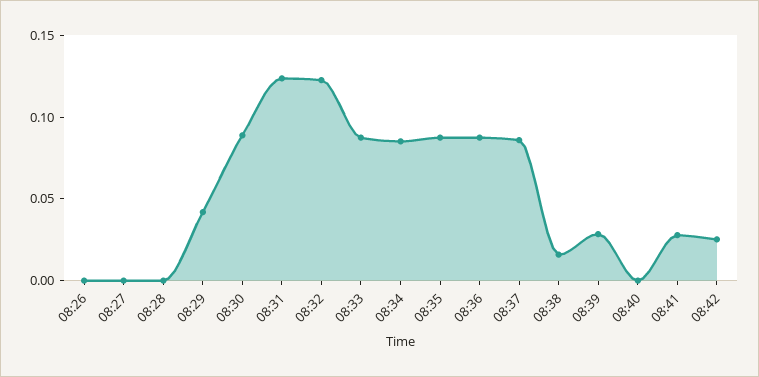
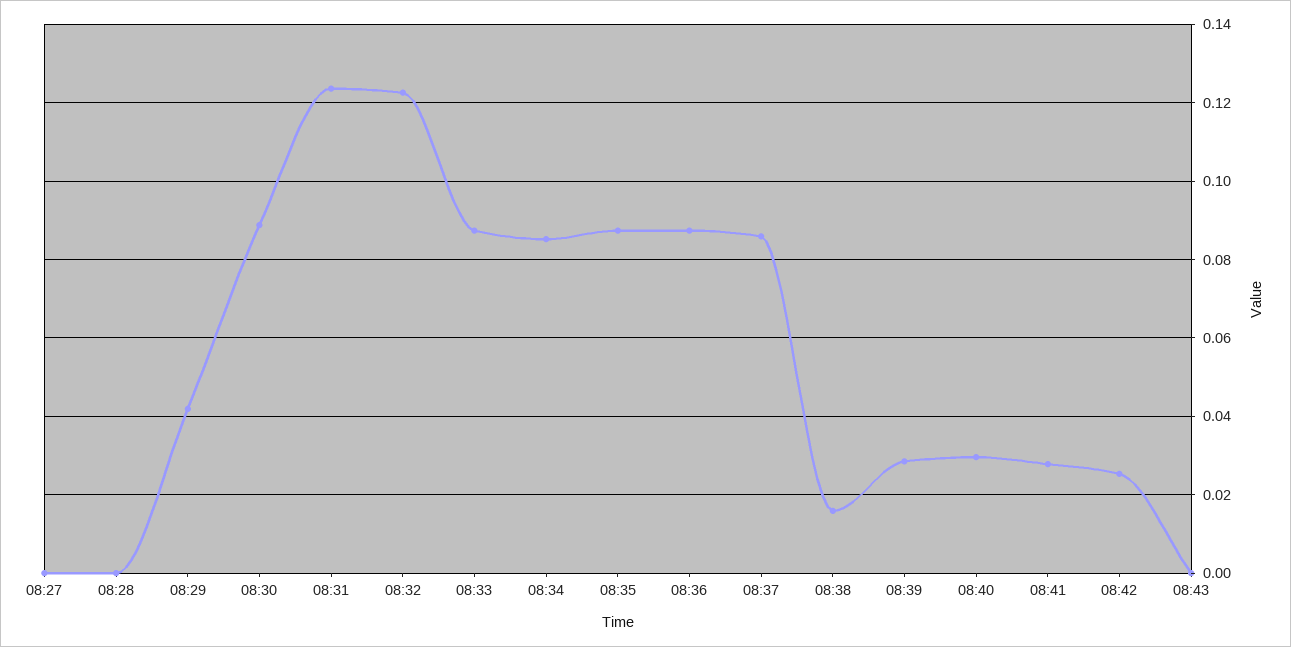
08:26: 0 -> none
08:40: 0 -> 0.03
08:43: none -> 0

